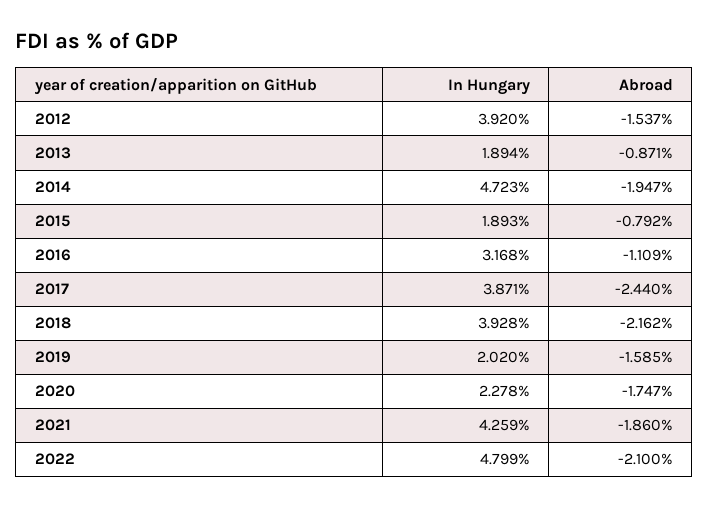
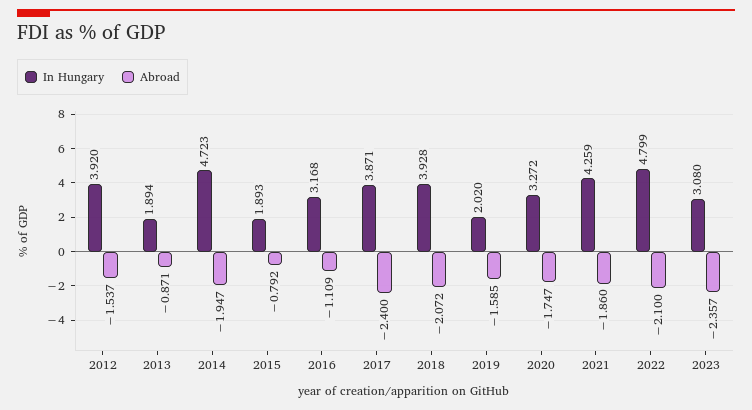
Abroad, 2017: -2.44 -> -2.4
Abroad, 2018: -2.162 -> -2.072
In Hungary, 2020: 2.278 -> 3.272
In Hungary, 2023: none -> 3.08
Abroad, 2023: none -> -2.357

